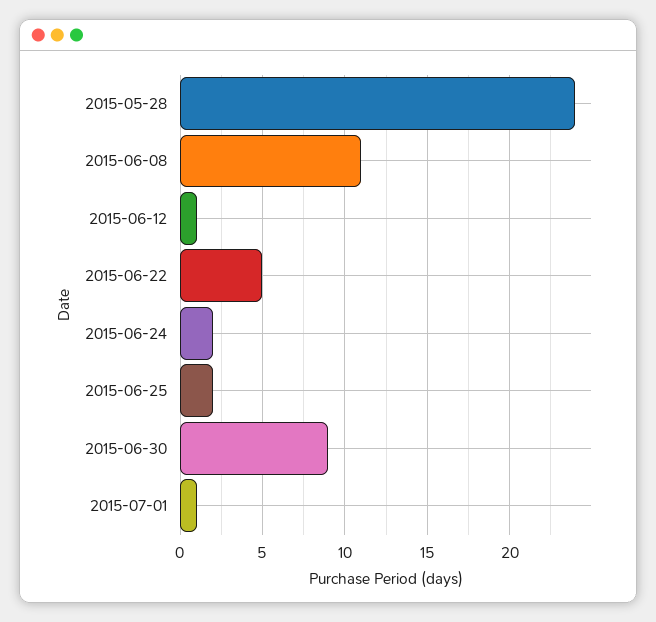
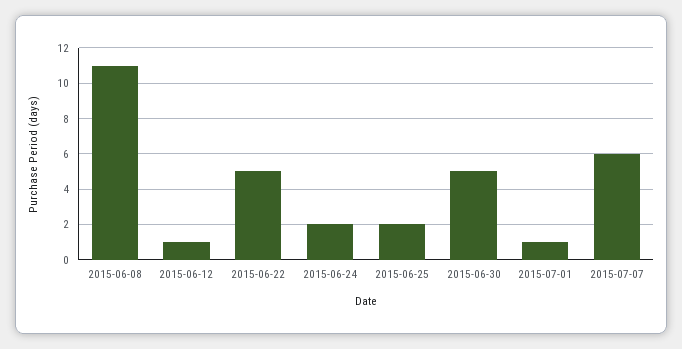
2015-05-28: 24 -> none
2015-06-30: 9 -> 5
2015-07-07: none -> 6

